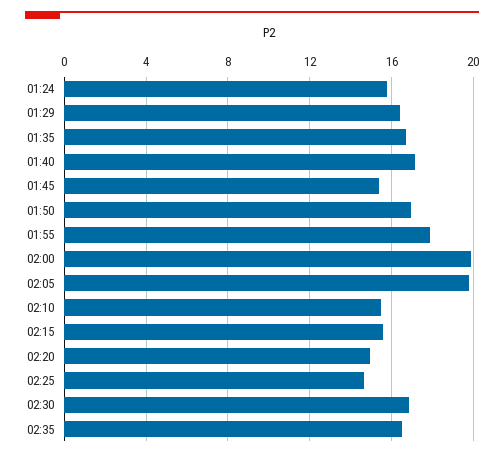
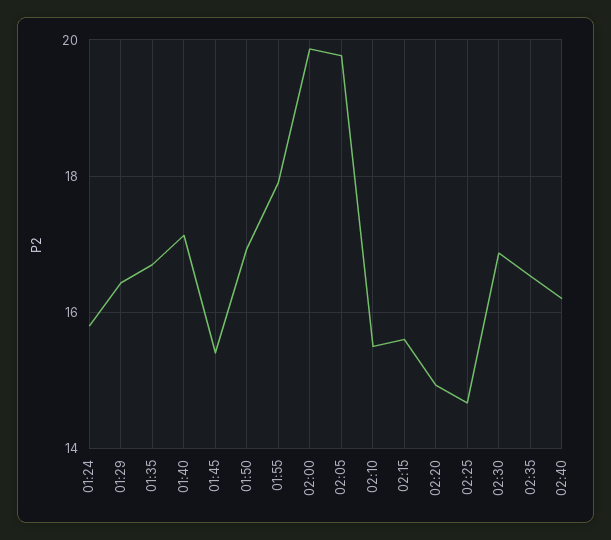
02:40: none -> 16.2

